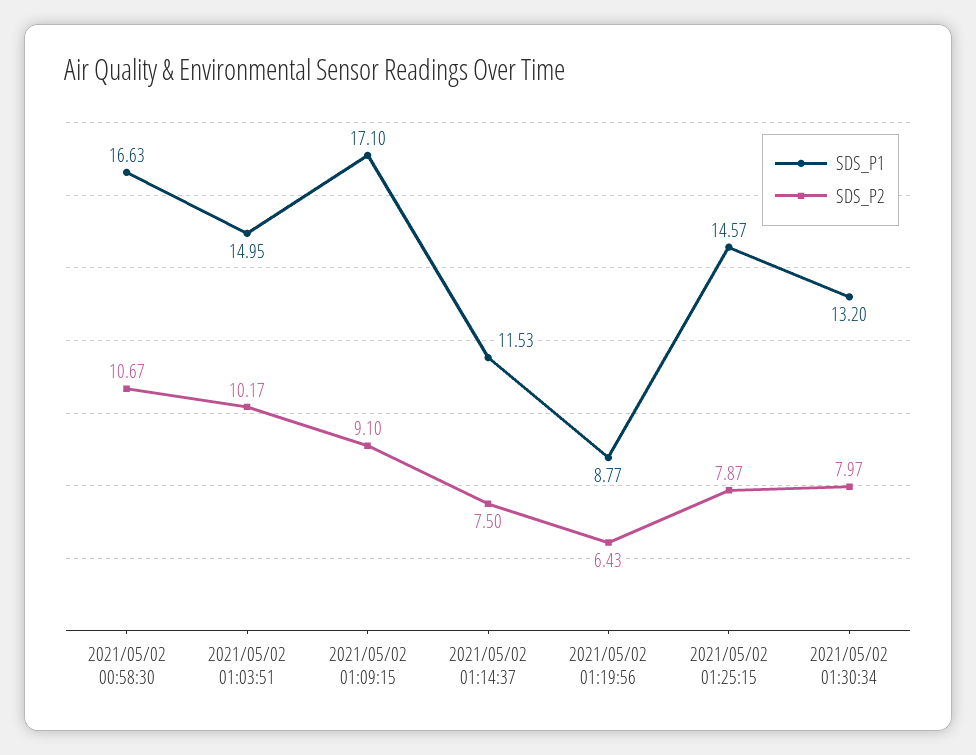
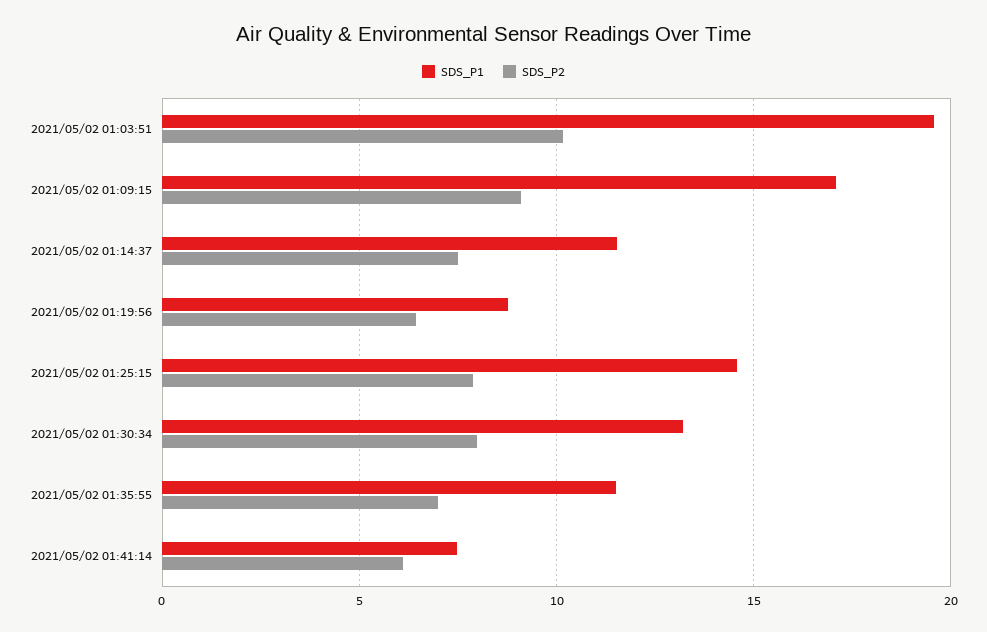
SDS_P1, 2021/05/02 00:58:30: 16.63 -> none
SDS_P2, 2021/05/02 00:58:30: 10.67 -> none
SDS_P1, 2021/05/02 01:03:51: 14.95 -> 19.5
SDS_P1, 2021/05/02 01:35:55: none -> 11.5
SDS_P2, 2021/05/02 01:35:55: none -> 7
SDS_P1, 2021/05/02 01:41:14: none -> 7.5
SDS_P2, 2021/05/02 01:41:14: none -> 6

